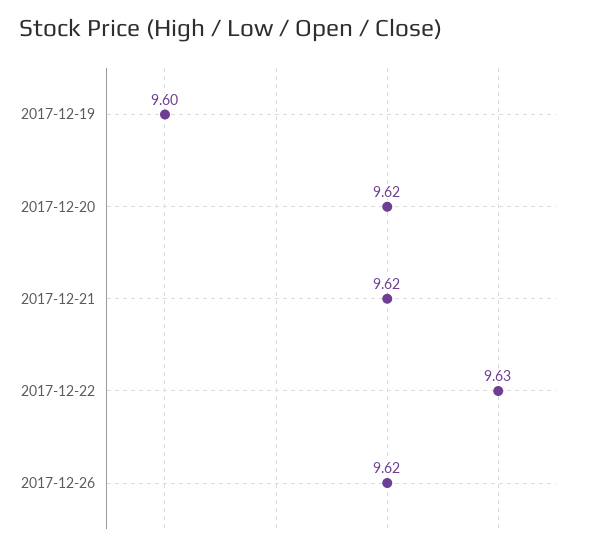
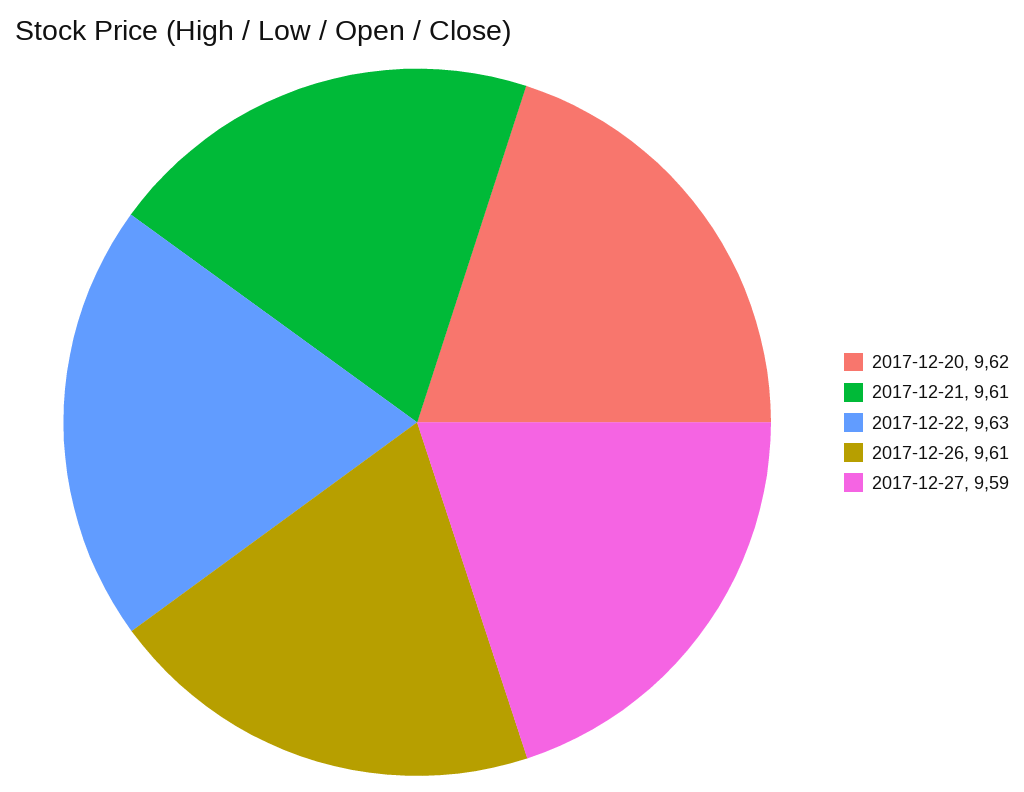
2017-12-19: 9.6 -> none
2017-12-21: 9.62 -> 9.61
2017-12-26: 9.62 -> 9.61
2017-12-27: none -> 9.59

